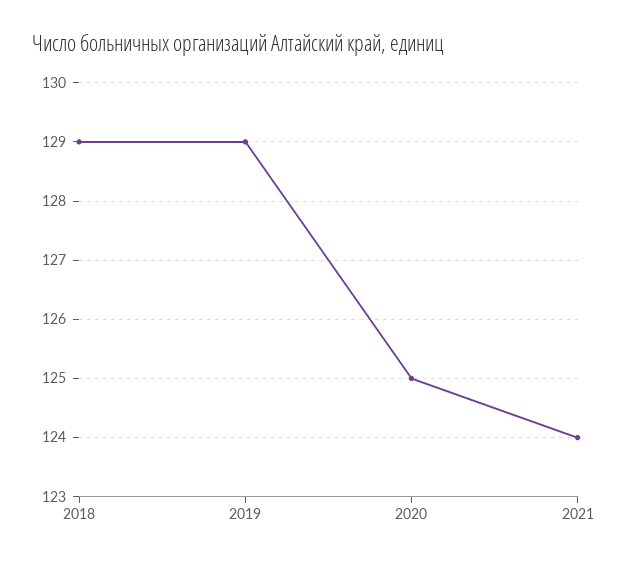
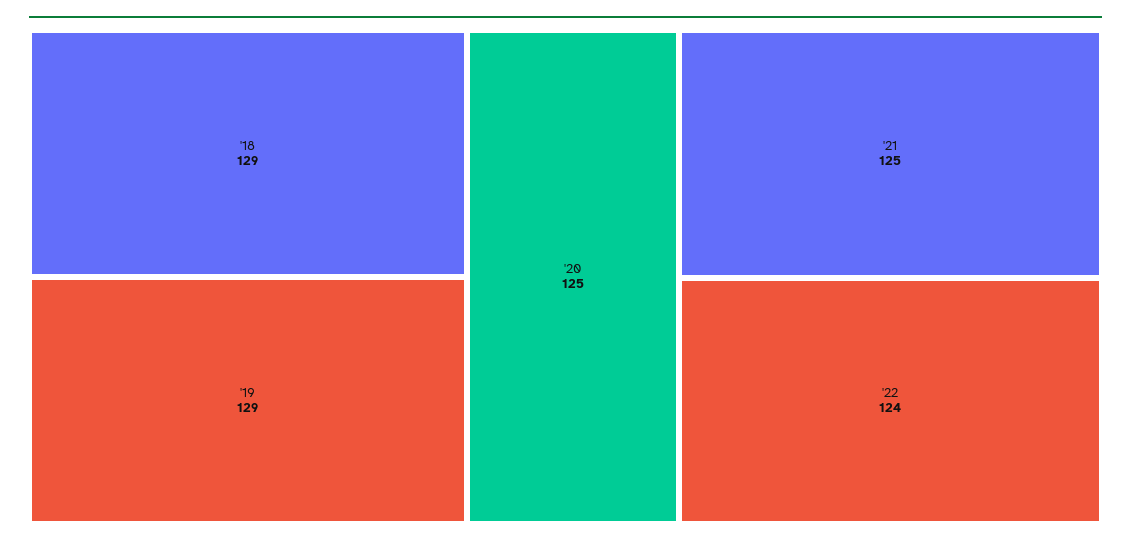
2021: 124 -> 125
'22: none -> 124

